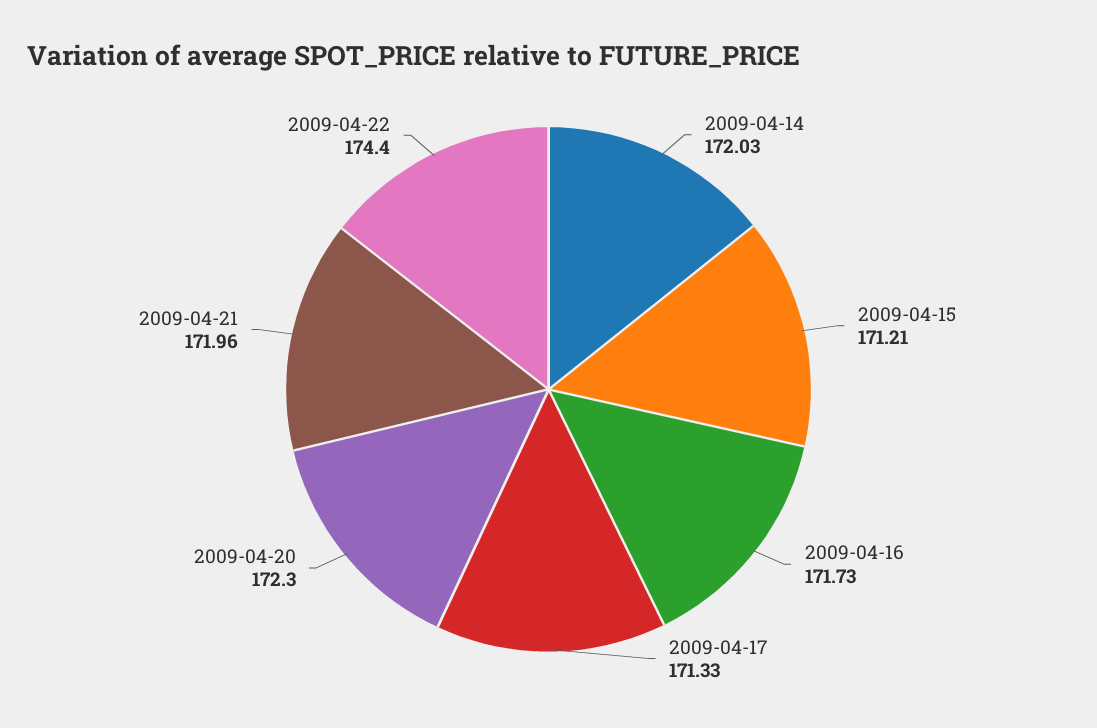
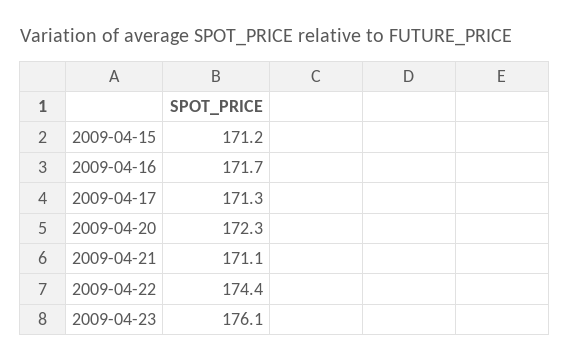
2009-04-14: 172.03 -> none
2009-04-21: 171.96 -> 171.1
2009-04-23: none -> 176.1

